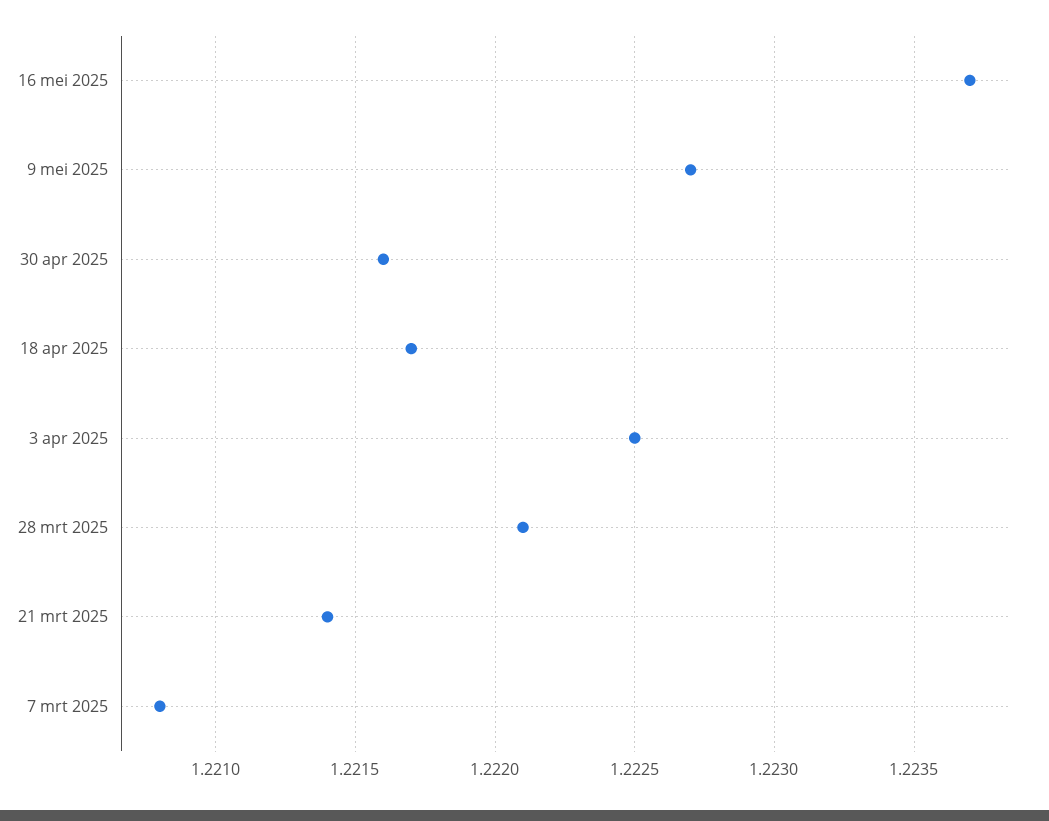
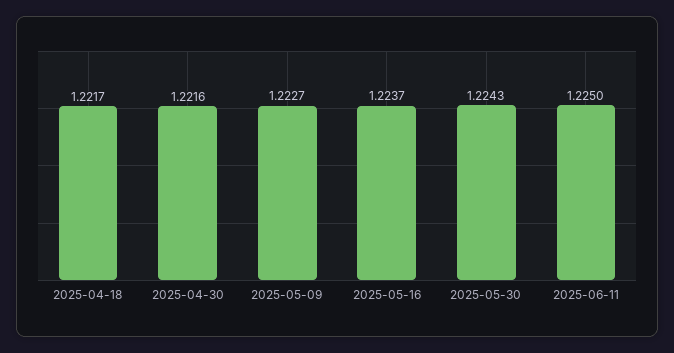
3 apr 2025: 1.2225 -> none
28 mrt 2025: 1.2221 -> none
21 mrt 2025: 1.2214 -> none
7 mrt 2025: 1.2208 -> none
2025-05-30: none -> 1.2243
2025-06-11: none -> 1.225

